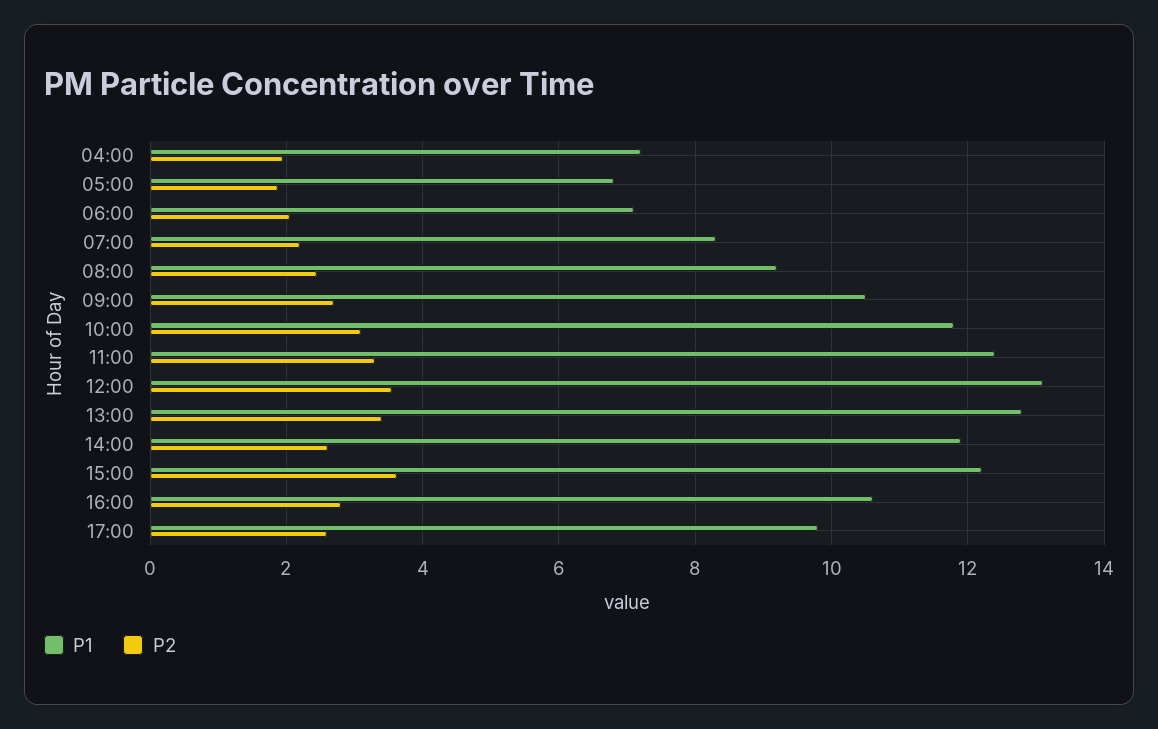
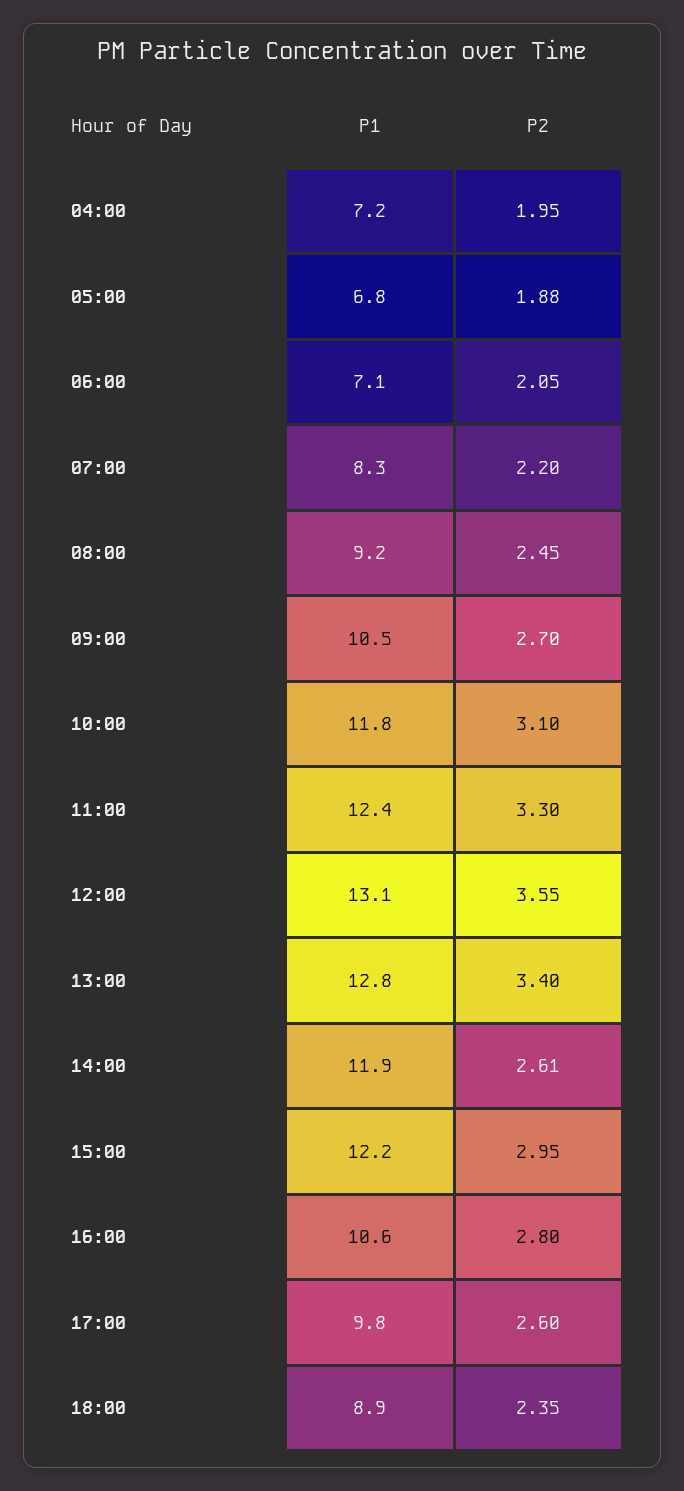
P2, 15:00: 3.6 -> 2.95
P1, 18:00: none -> 8.9
P2, 18:00: none -> 2.35

